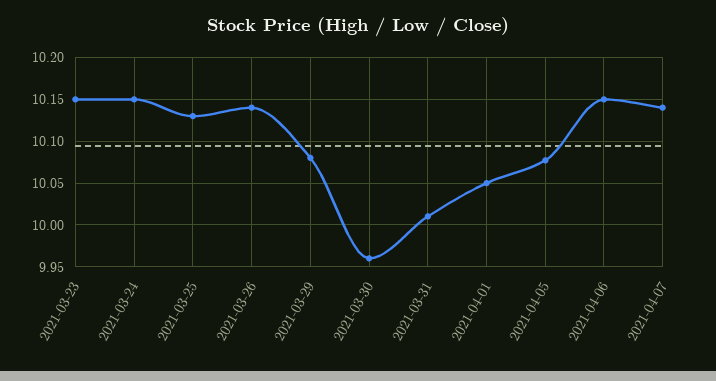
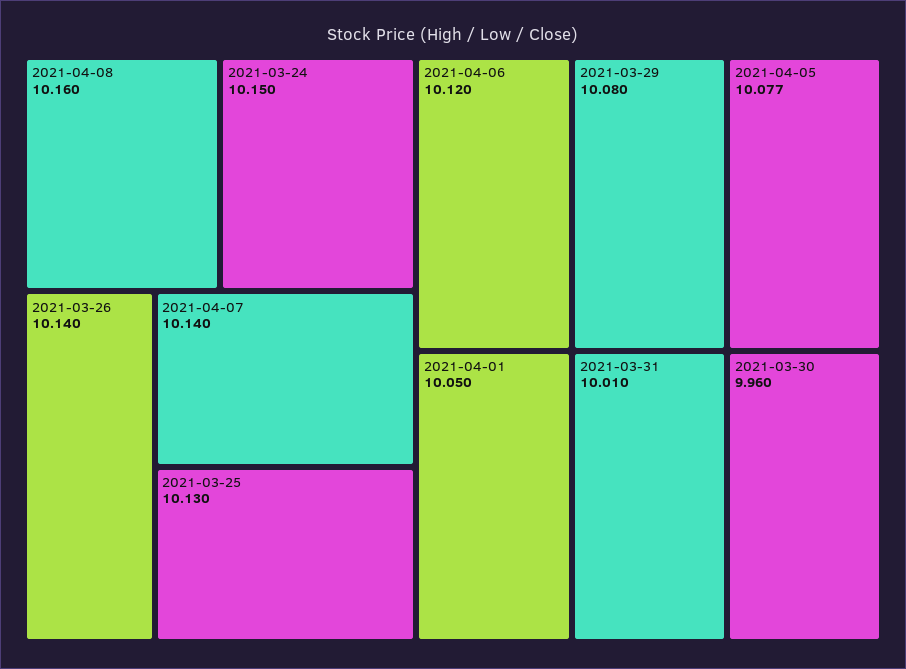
2021-03-23: 10.15 -> none
2021-04-06: 10.15 -> 10.12
2021-04-08: none -> 10.16

